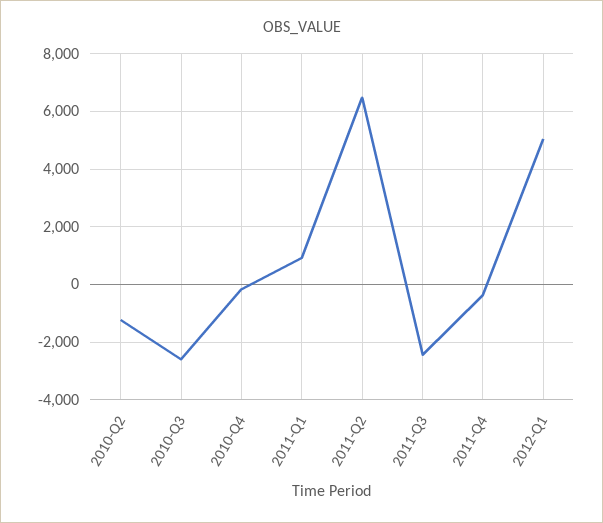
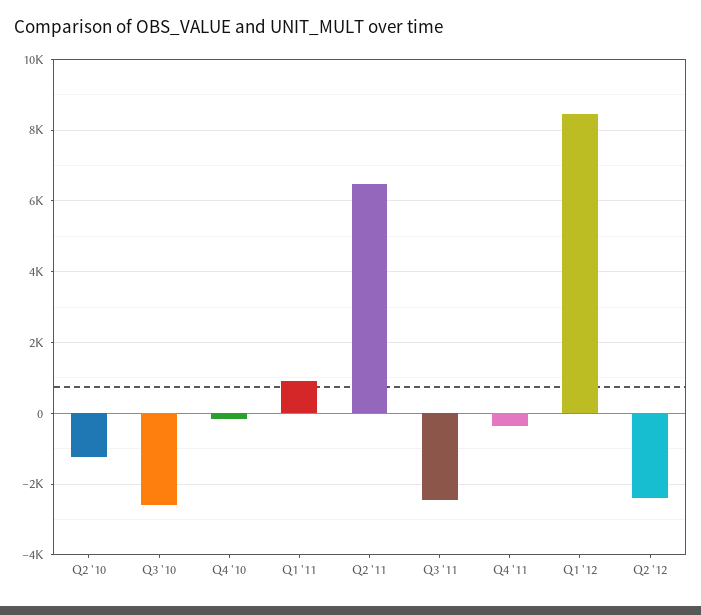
2012-Q1: 5000 -> 8400
Q2 '12: none -> -2400

